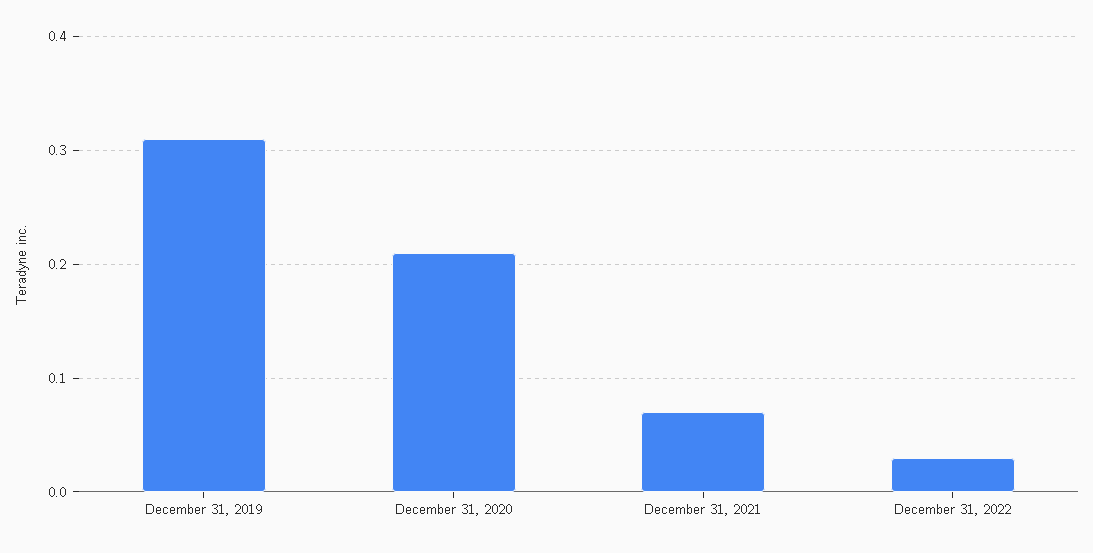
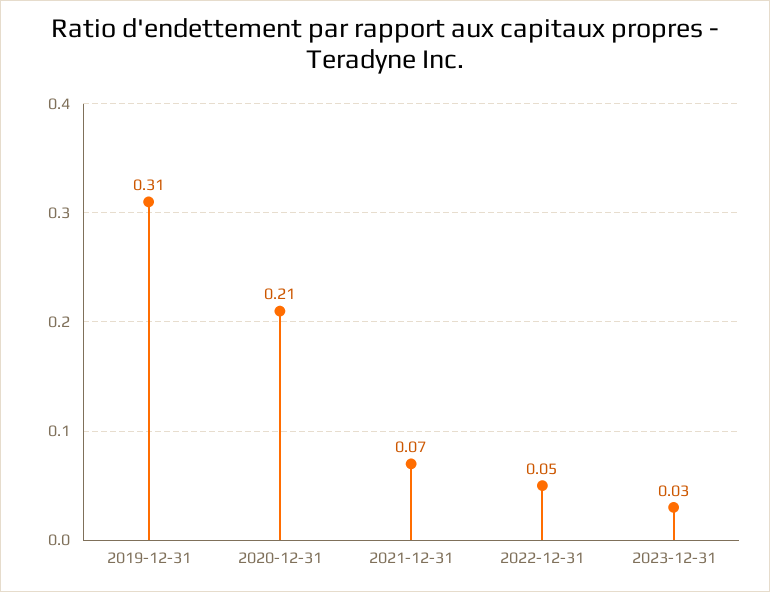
December 31, 2022: 0.03 -> 0.05
2023-12-31: none -> 0.03

